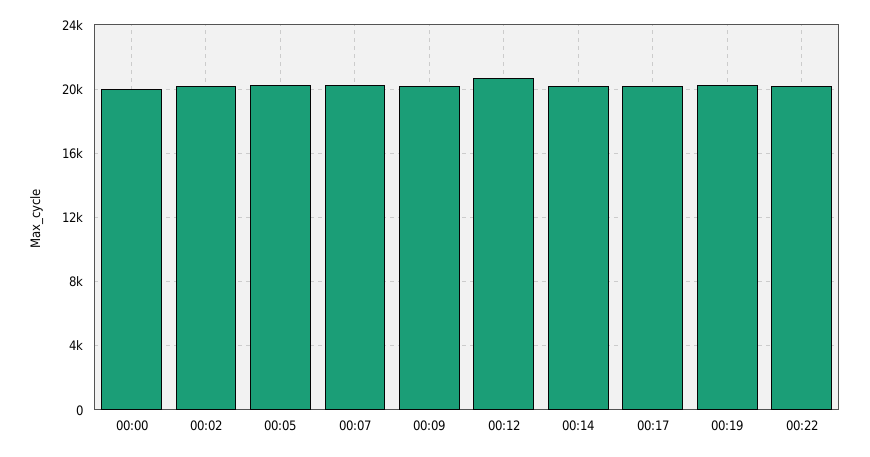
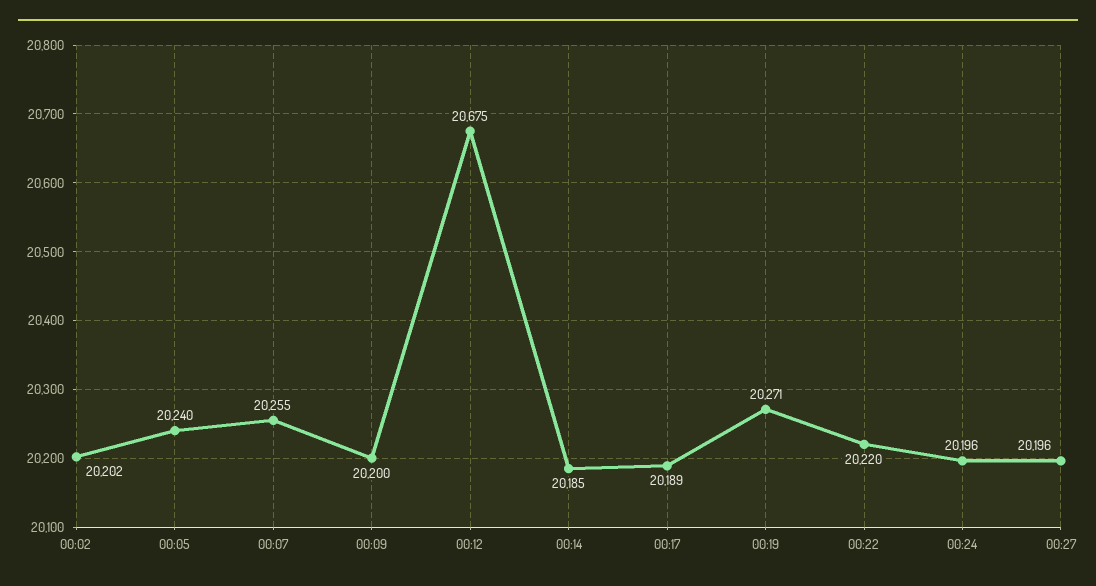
00:00: 20000 -> none
00:24: none -> 20196
00:27: none -> 20196

